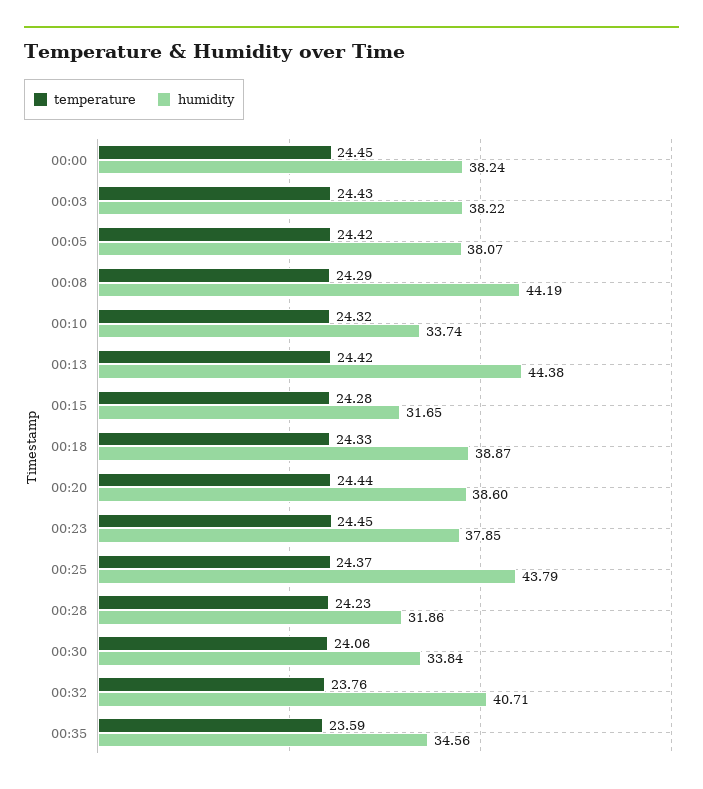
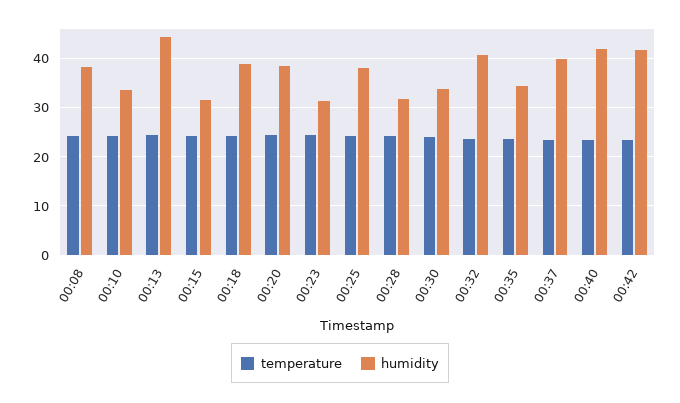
temperature, 00:00: 24.45 -> none
humidity, 00:00: 38.24 -> none
temperature, 00:03: 24.43 -> none
humidity, 00:03: 38.22 -> none
temperature, 00:05: 24.42 -> none
humidity, 00:05: 38.07 -> none
humidity, 00:08: 44.19 -> 38
humidity, 00:23: 37.85 -> 32
humidity, 00:25: 43.79 -> 38
temperature, 00:37: none -> 24
humidity, 00:37: none -> 40
temperature, 00:40: none -> 24
humidity, 00:40: none -> 42
temperature, 00:42: none -> 24
humidity, 00:42: none -> 42

